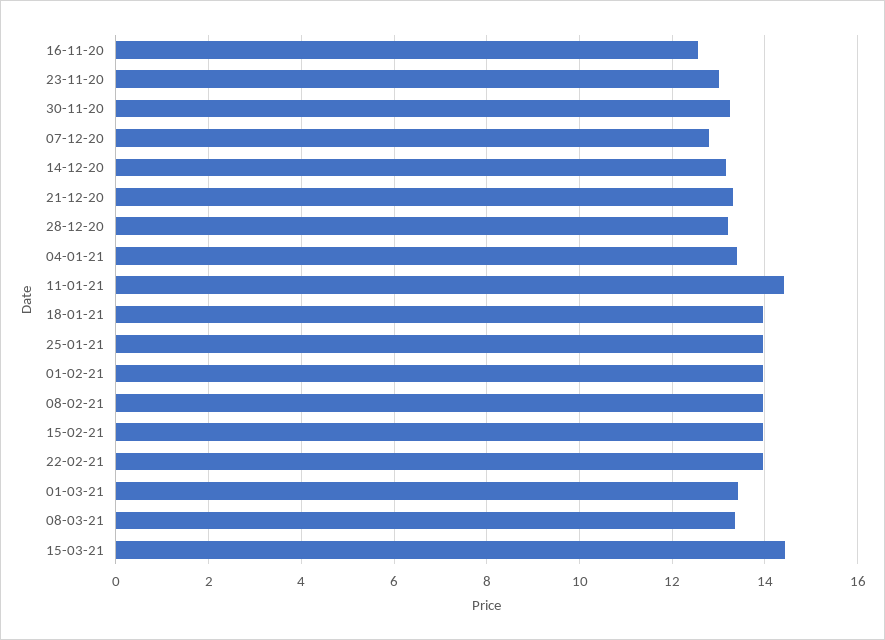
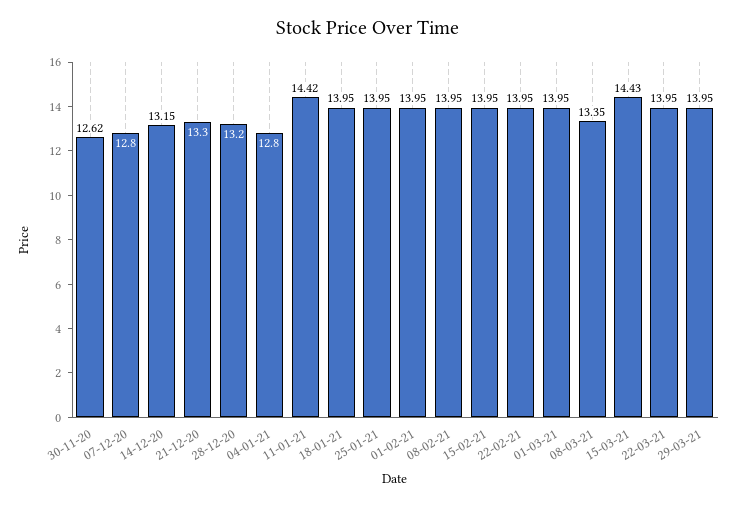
16-11-20: 12.6 -> none
23-11-20: 13 -> none
30-11-20: 13.2 -> 12.62
04-01-21: 13.4 -> 12.8
01-03-21: 13.4 -> 13.95
22-03-21: none -> 13.95
29-03-21: none -> 13.95

